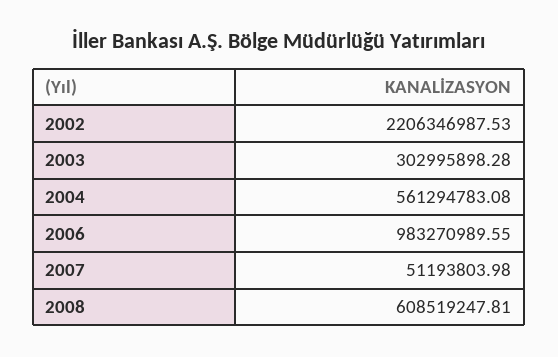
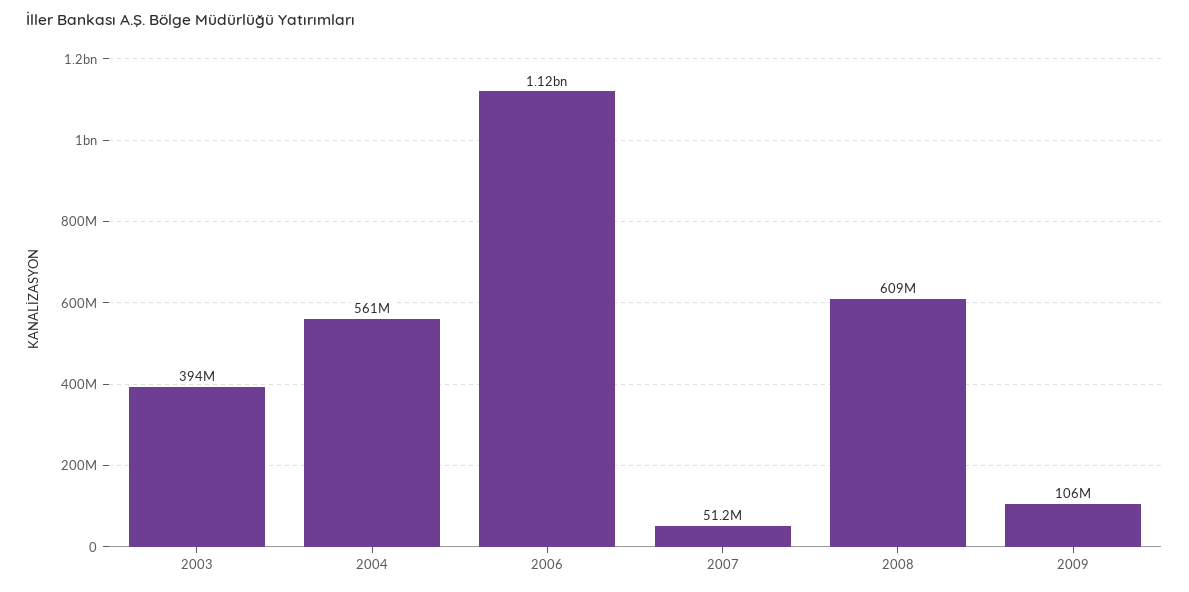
2002: 2206346987.53 -> none
2003: 302995898.28 -> 394000000
2006: 983270989.55 -> 1120000000
2009: none -> 106000000

